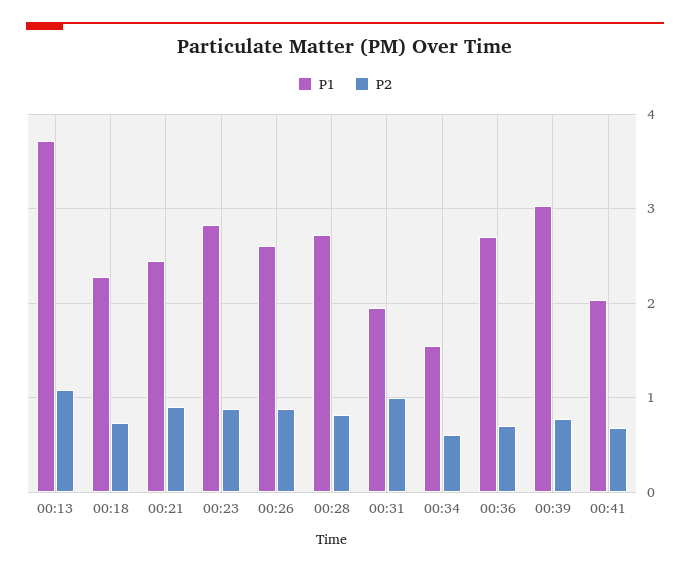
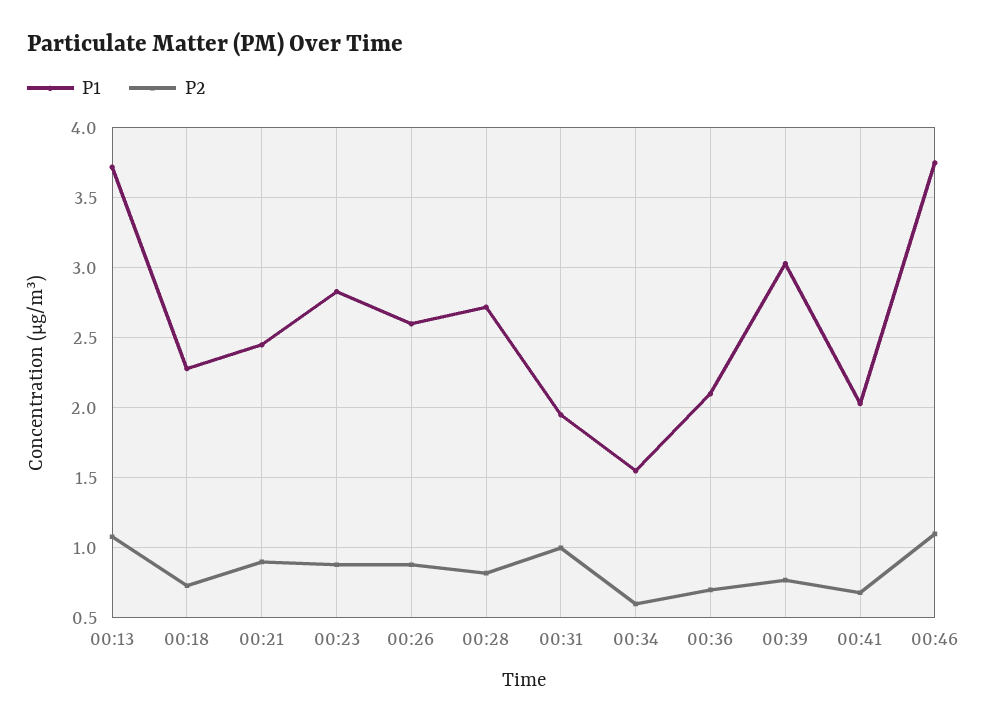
P1, 00:36: 2.7 -> 2.1
P1, 00:46: none -> 3.75
P2, 00:46: none -> 1.1

